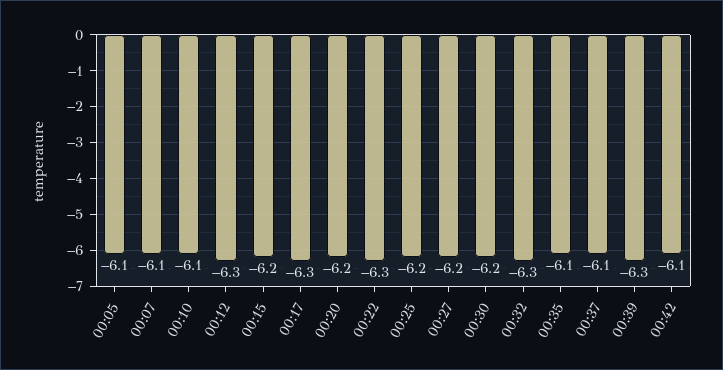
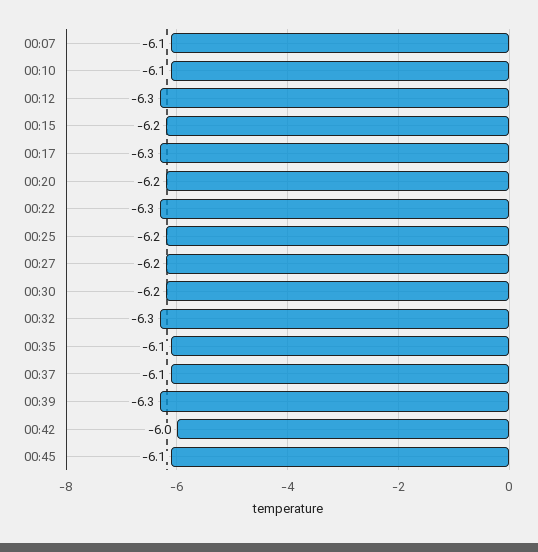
00:05: -6.1 -> none
00:42: -6.1 -> -6
00:45: none -> -6.1

